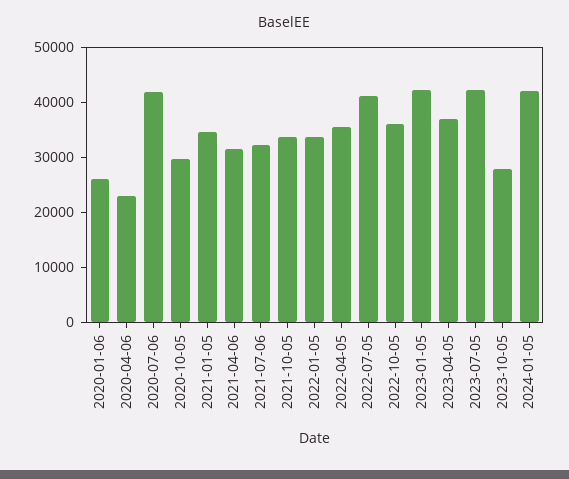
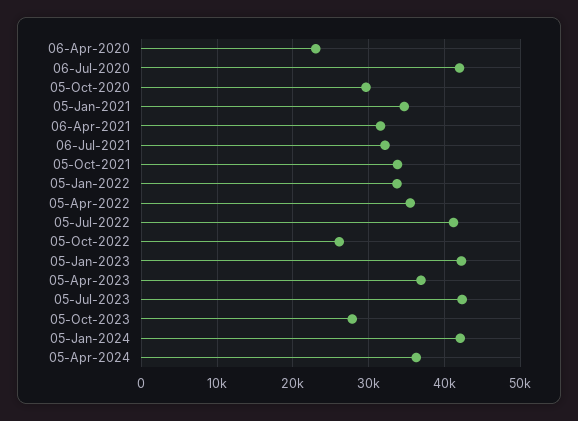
2020-01-06: 26000 -> none
2022-10-05: 36000 -> 26000
05-Apr-2024: none -> 36000

